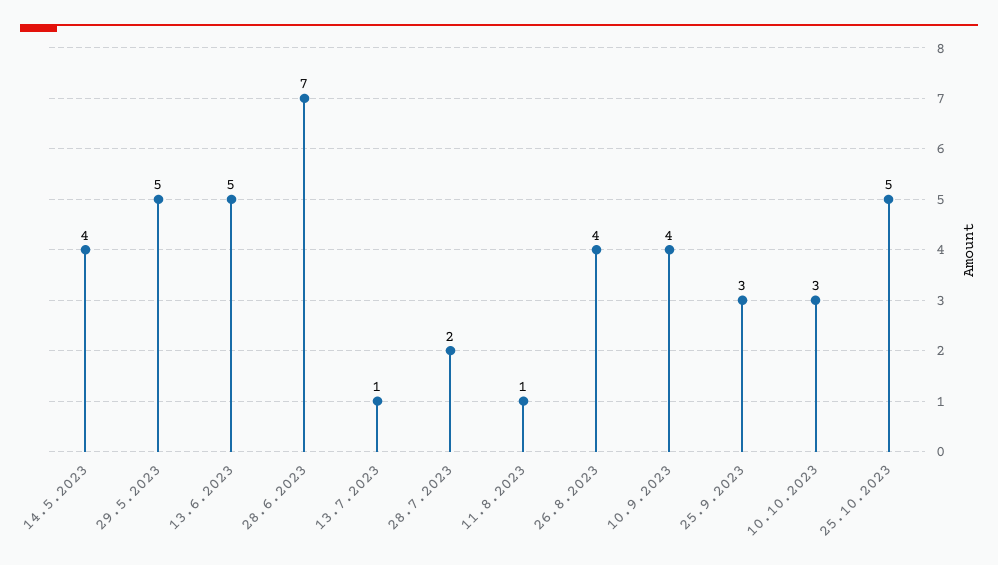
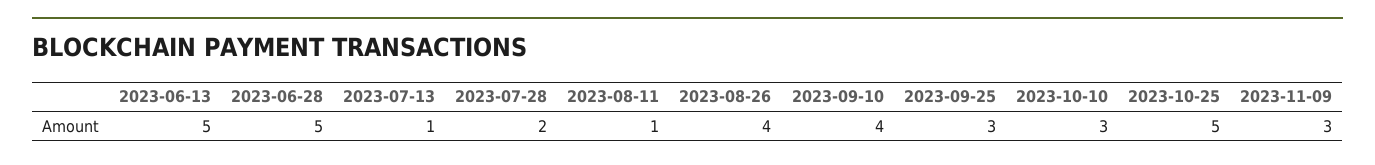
14.5.2023: 4 -> none
29.5.2023: 5 -> none
28.6.2023: 7 -> 5
2023-11-09: none -> 3

